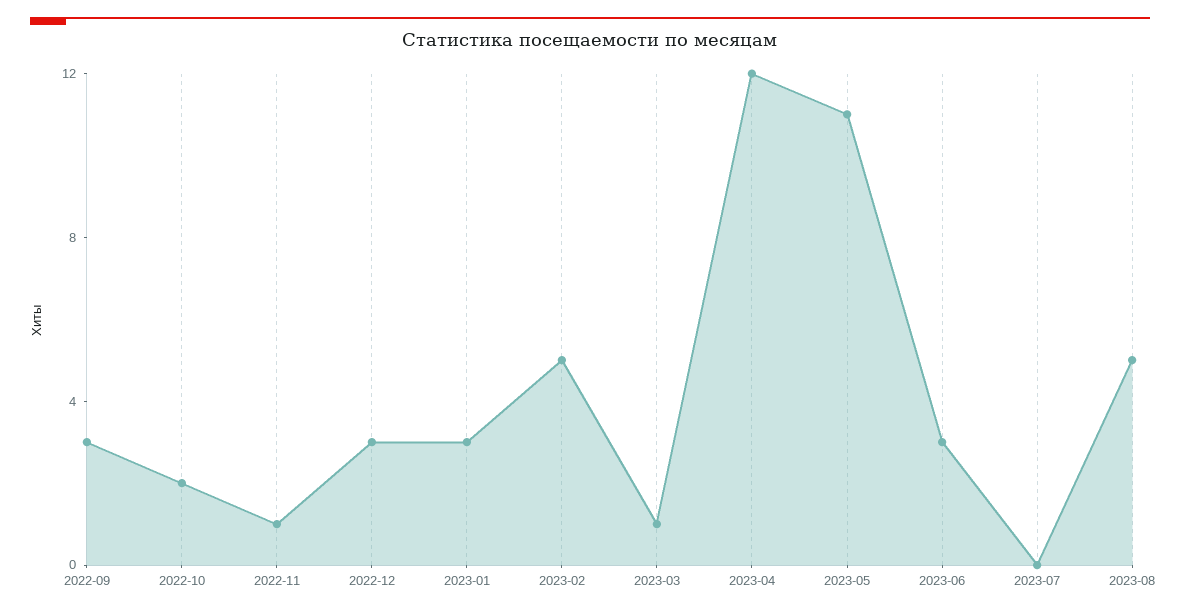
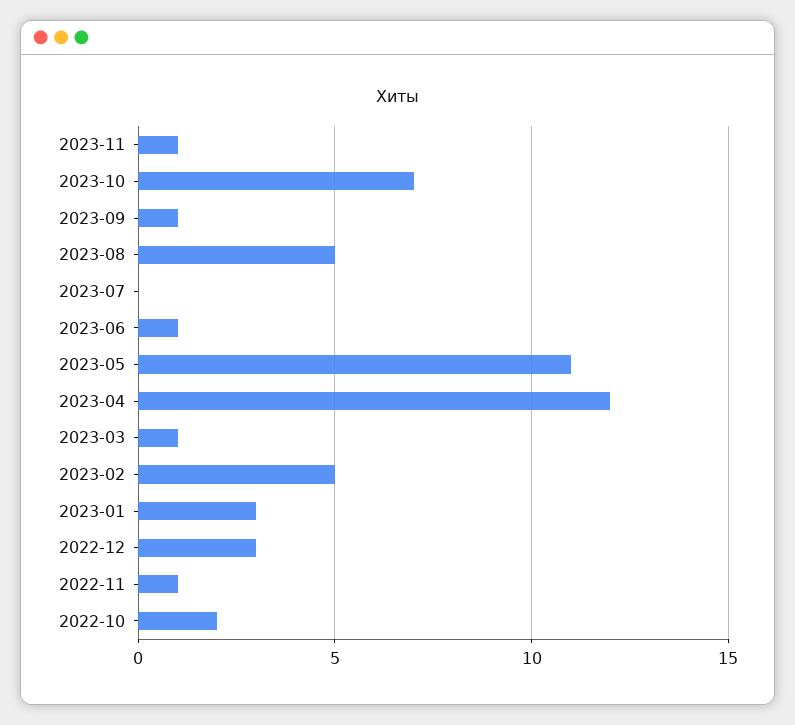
2022-09: 3 -> none
2023-06: 3 -> 1
2023-11: none -> 1
2023-10: none -> 7
2023-09: none -> 1

